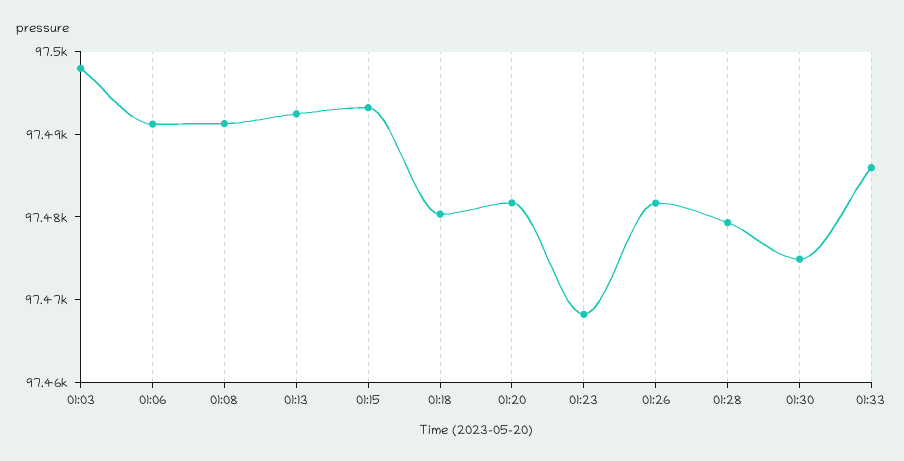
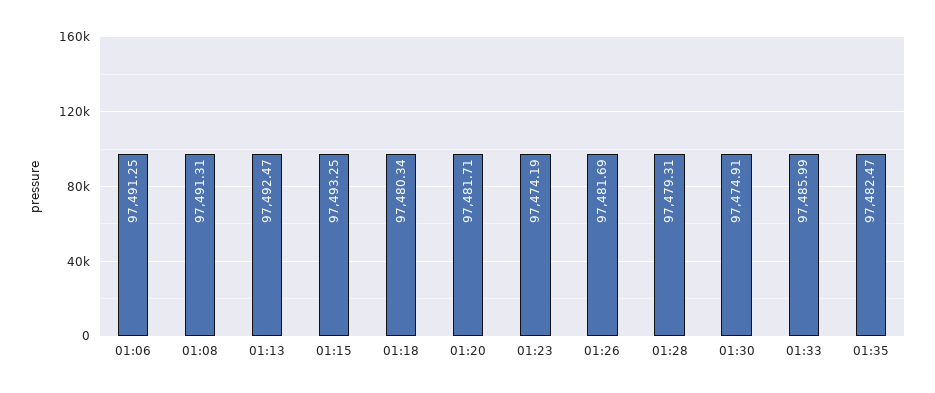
01:03: 97498 -> none
01:23: 97468 -> 97474.19
01:35: none -> 97482.47

